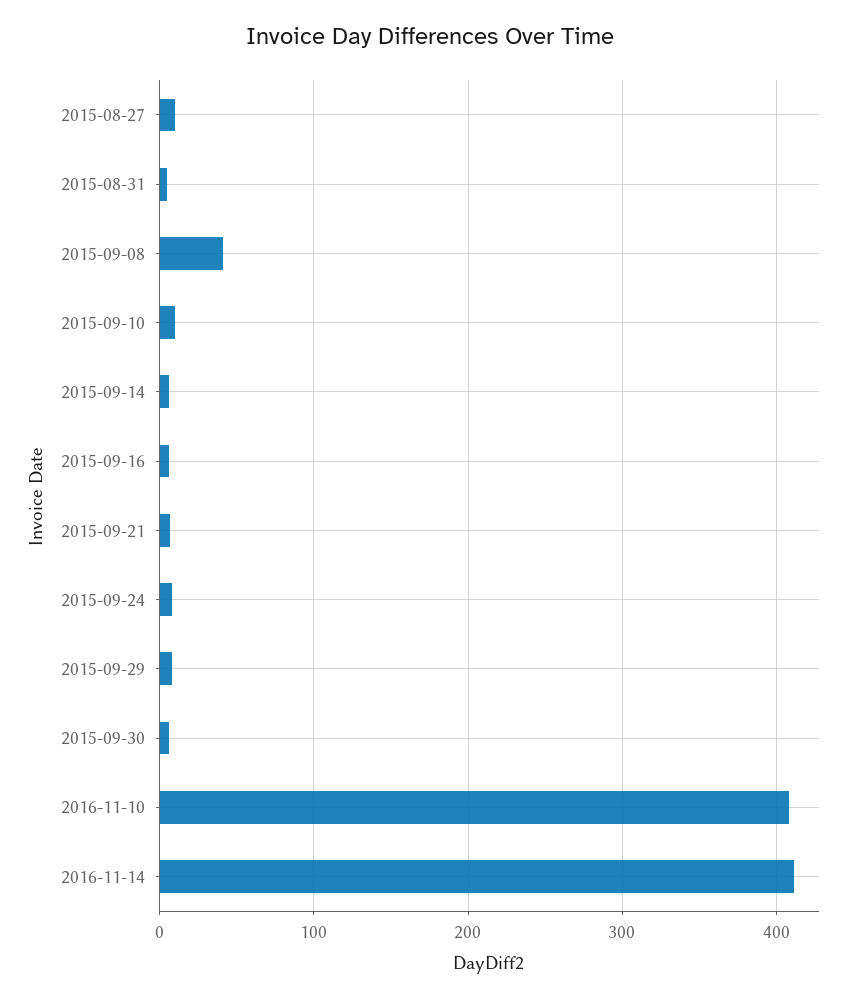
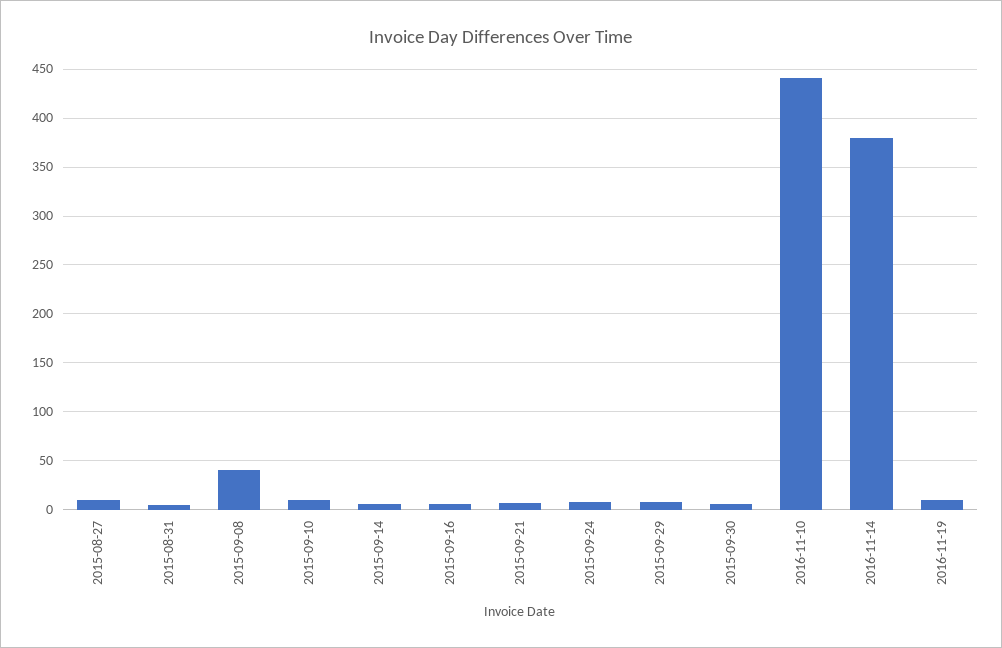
2016-11-10: 410 -> 440
2016-11-14: 410 -> 380
2016-11-19: none -> 10

